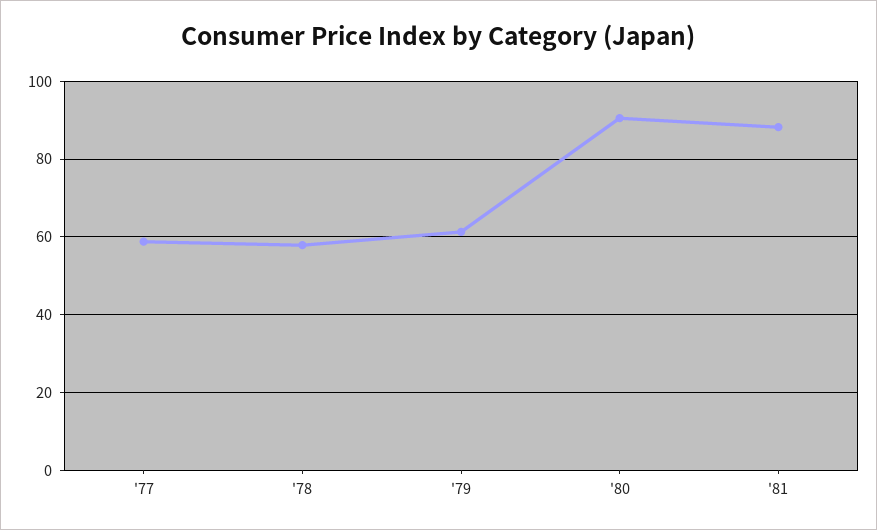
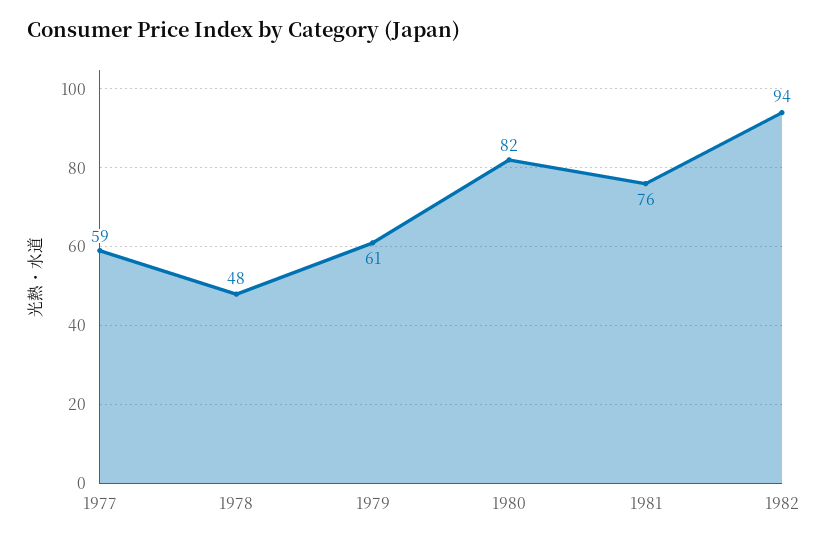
'78: 58 -> 48
'80: 90 -> 82
'81: 88 -> 76
1982: none -> 94

